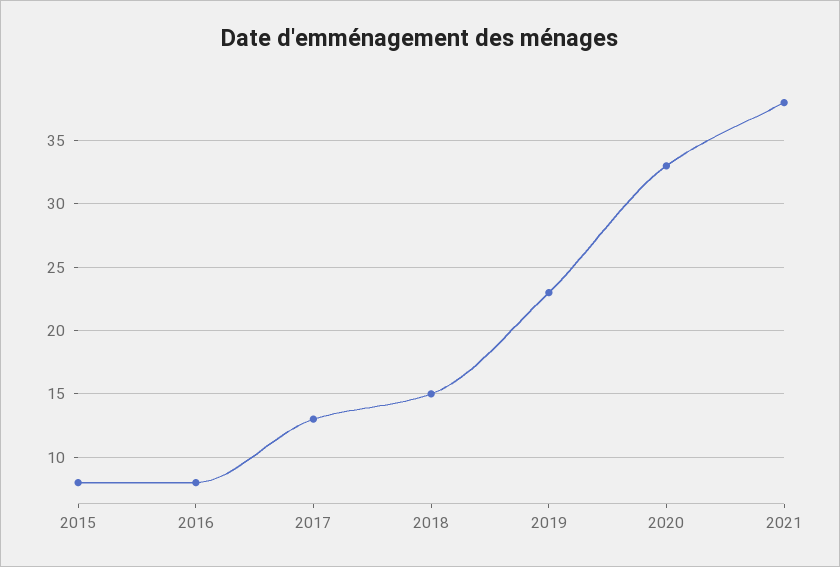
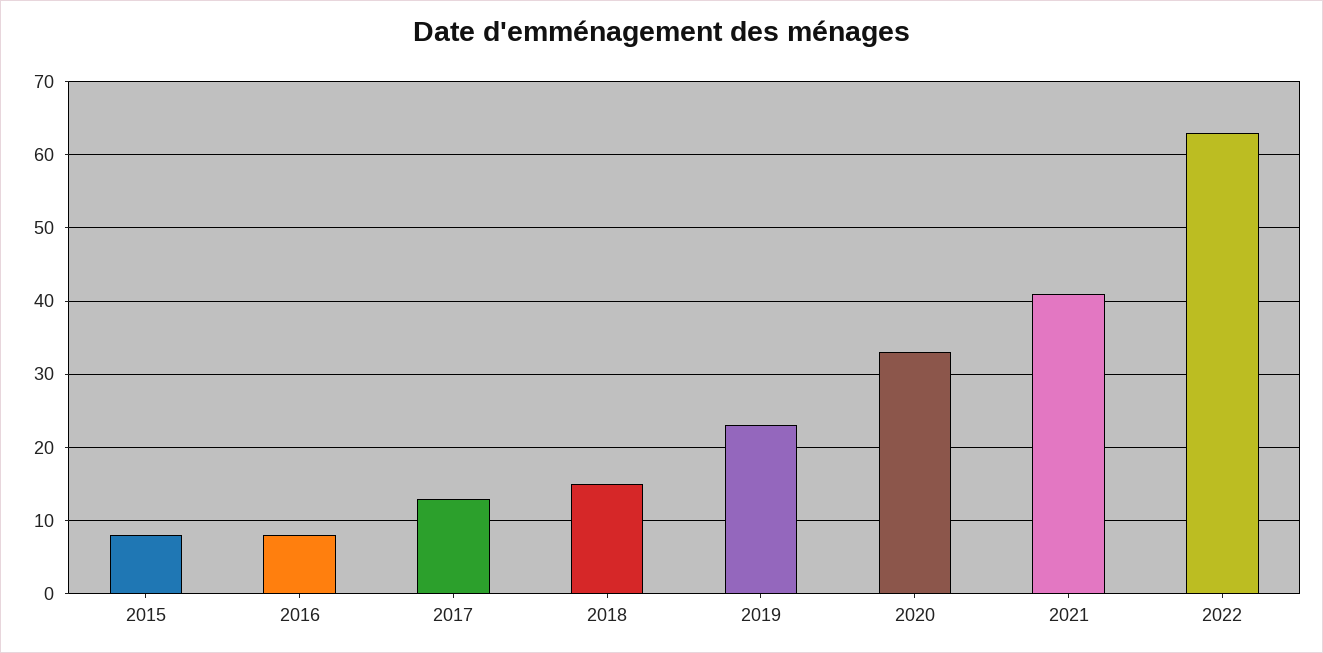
2021: 38 -> 41
2022: none -> 63

